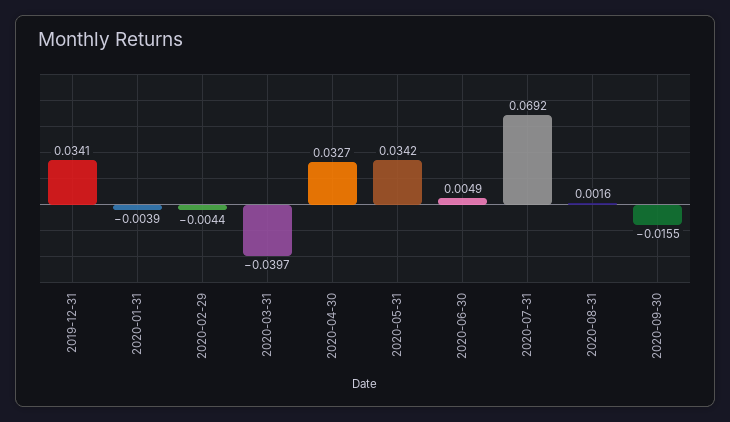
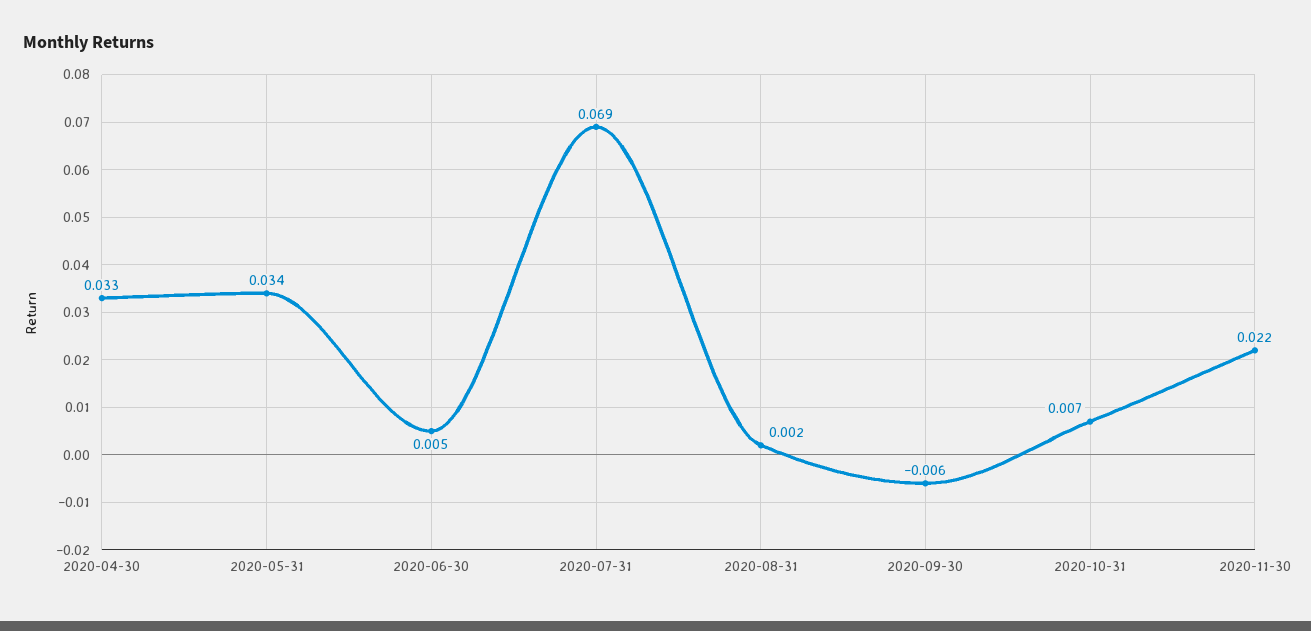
2019-12-31: 0.0341 -> none
2020-01-31: -0.0039 -> none
2020-02-29: -0.0044 -> none
2020-03-31: -0.0397 -> none
2020-09-30: -0.0155 -> -0.006
2020-10-31: none -> 0.007
2020-11-30: none -> 0.022

